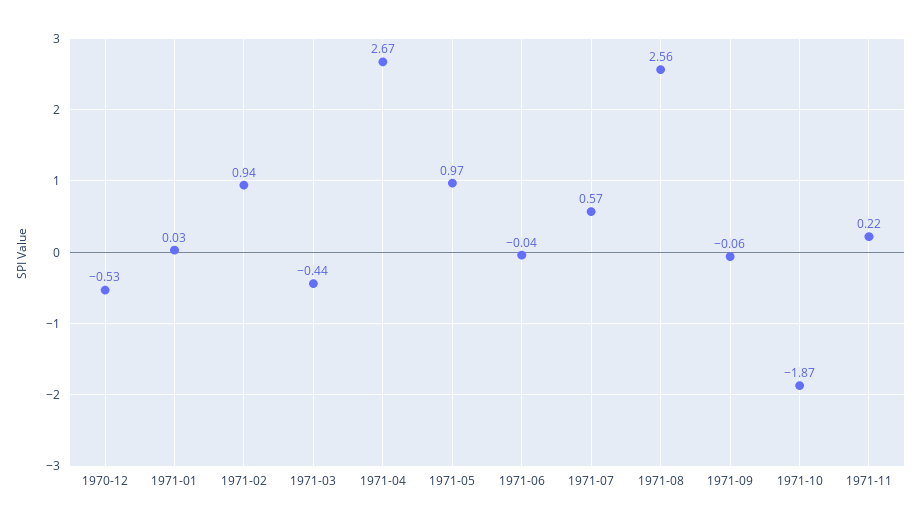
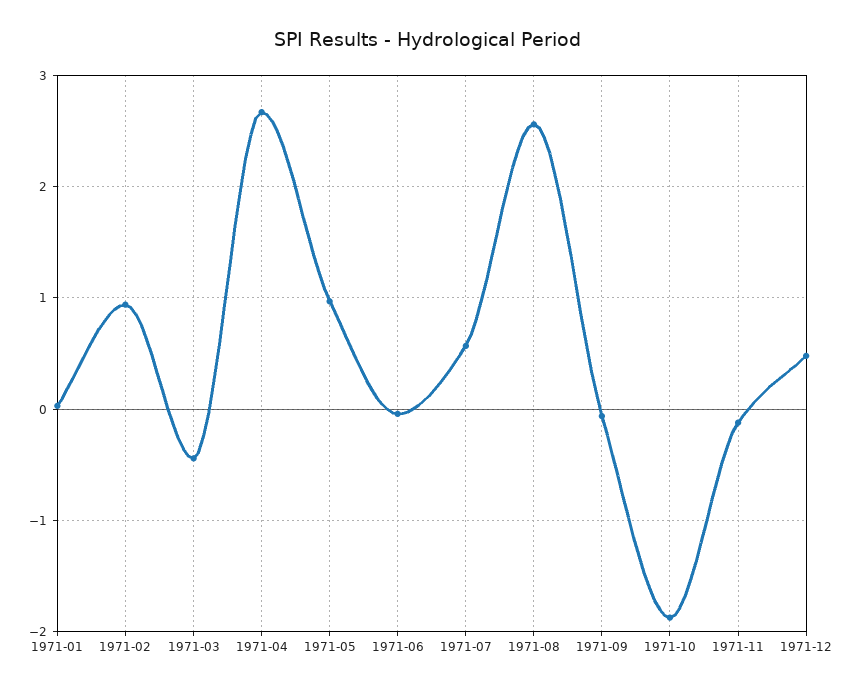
1970-12: -0.53 -> none
1971-11: 0.22 -> -0.1
1971-12: none -> 0.5

